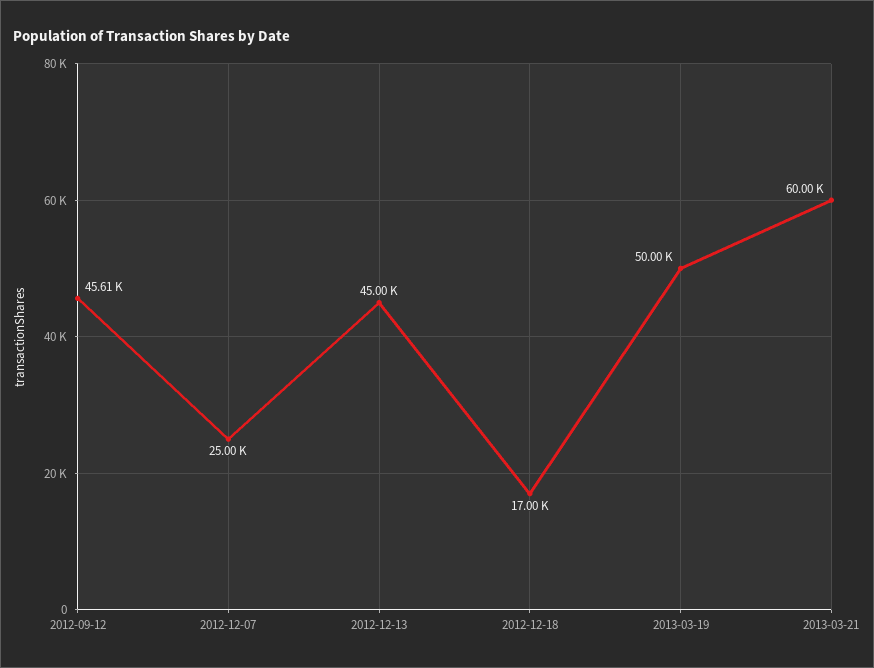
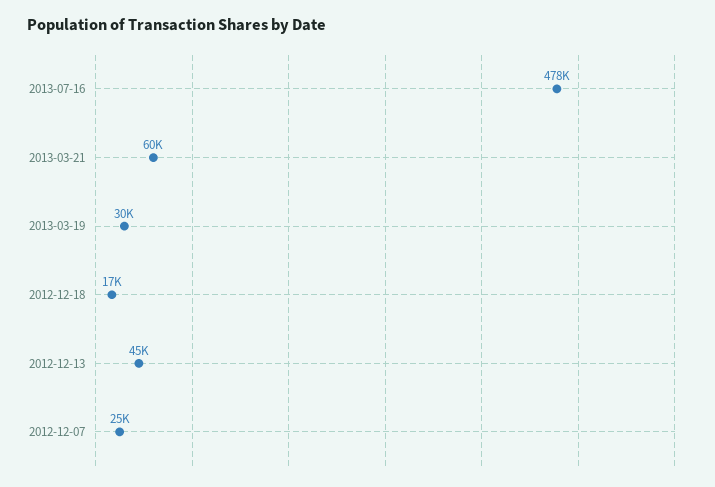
2012-09-12: 45610 -> none
2013-03-19: 50000 -> 30000
2013-07-16: none -> 478000

